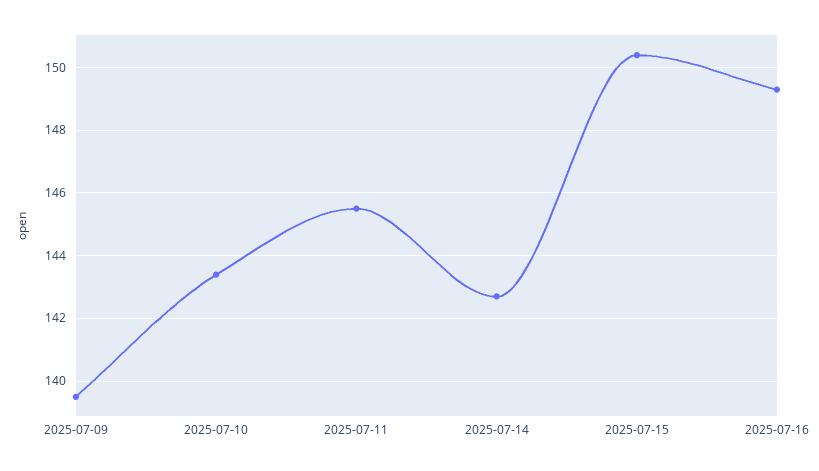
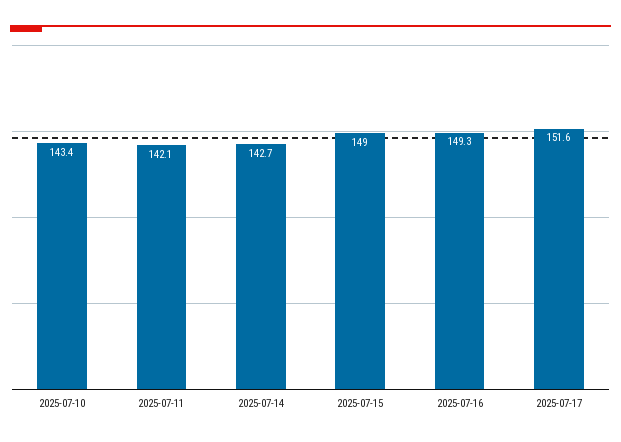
2025-07-09: 139.5 -> none
2025-07-11: 145.5 -> 142.1
2025-07-15: 150.5 -> 149
2025-07-17: none -> 151.6

